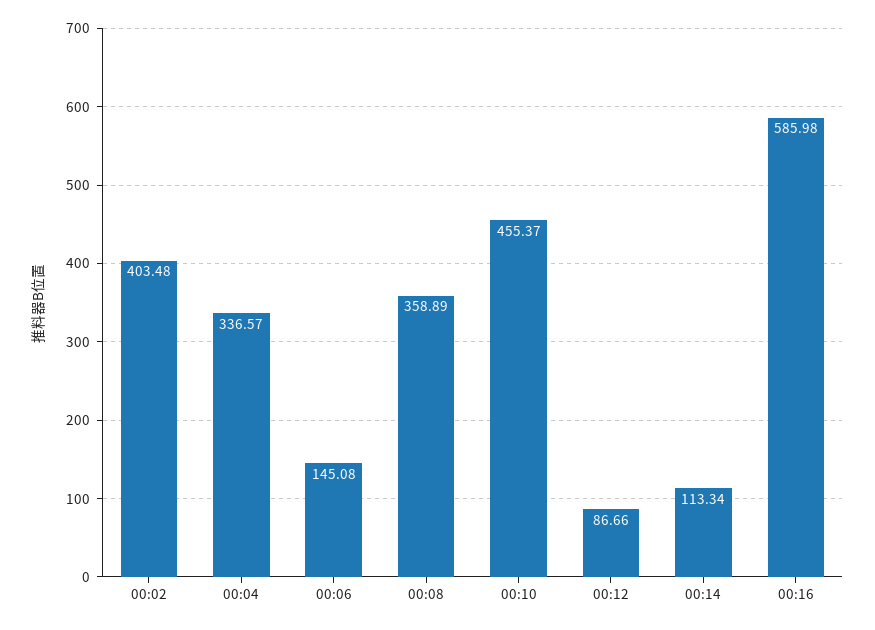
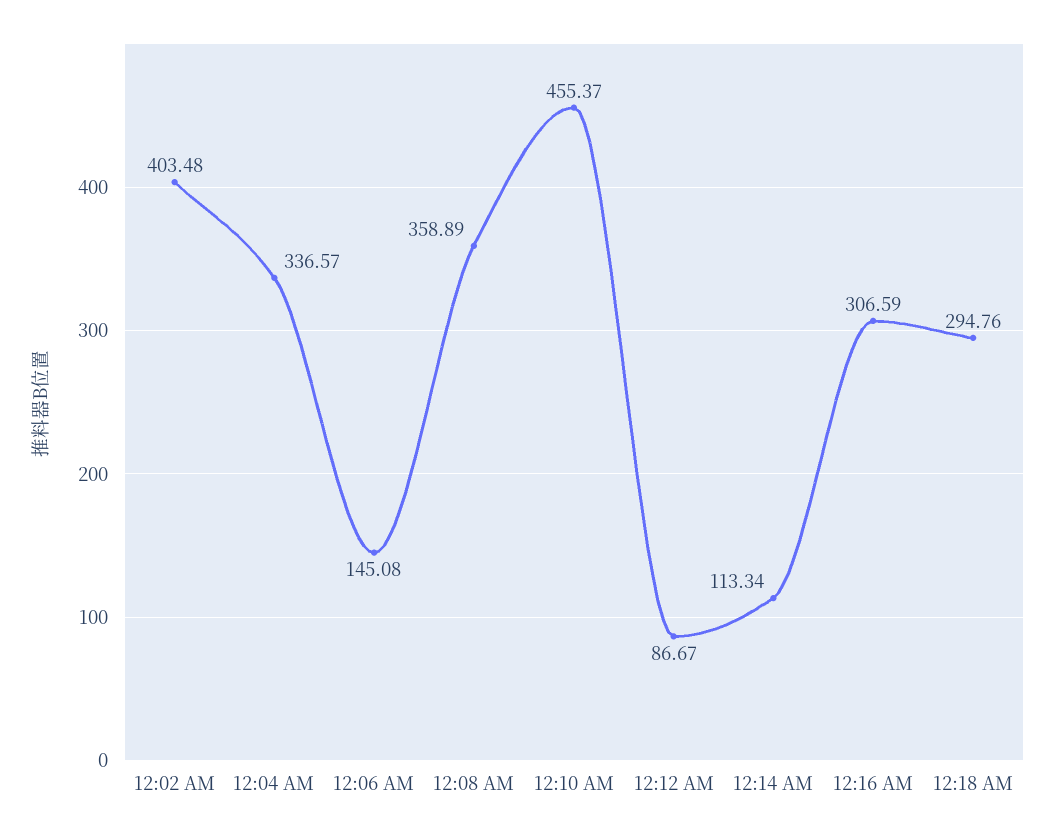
00:12: 86.66 -> 86.67
00:16: 585.98 -> 306.59
12:18 AM: none -> 294.76

